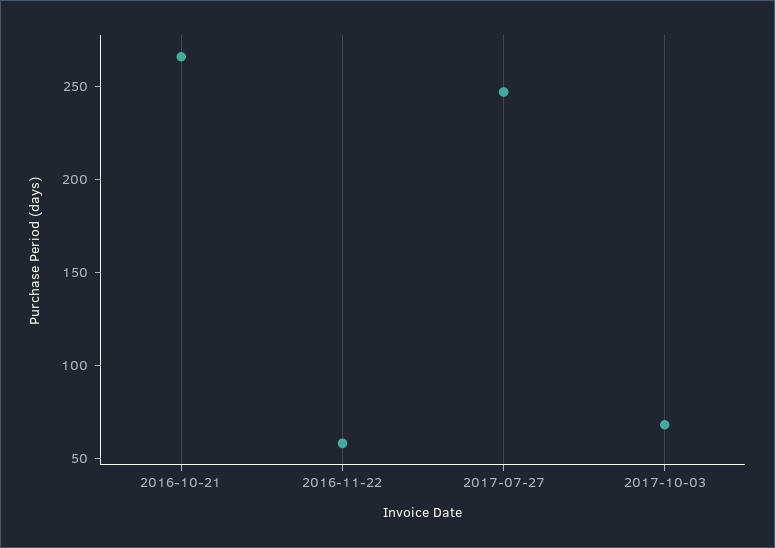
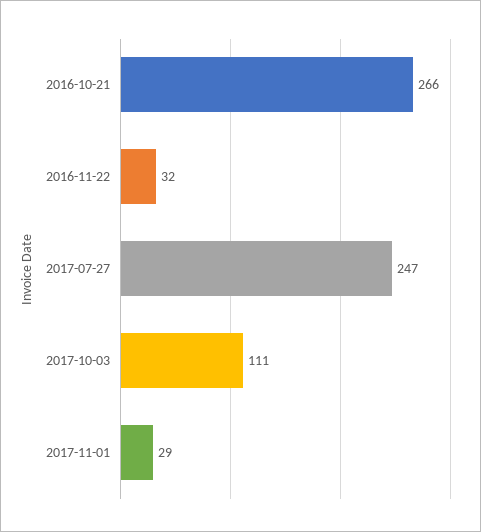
2016-11-22: 60 -> 32
2017-10-03: 70 -> 111
2017-11-01: none -> 29

